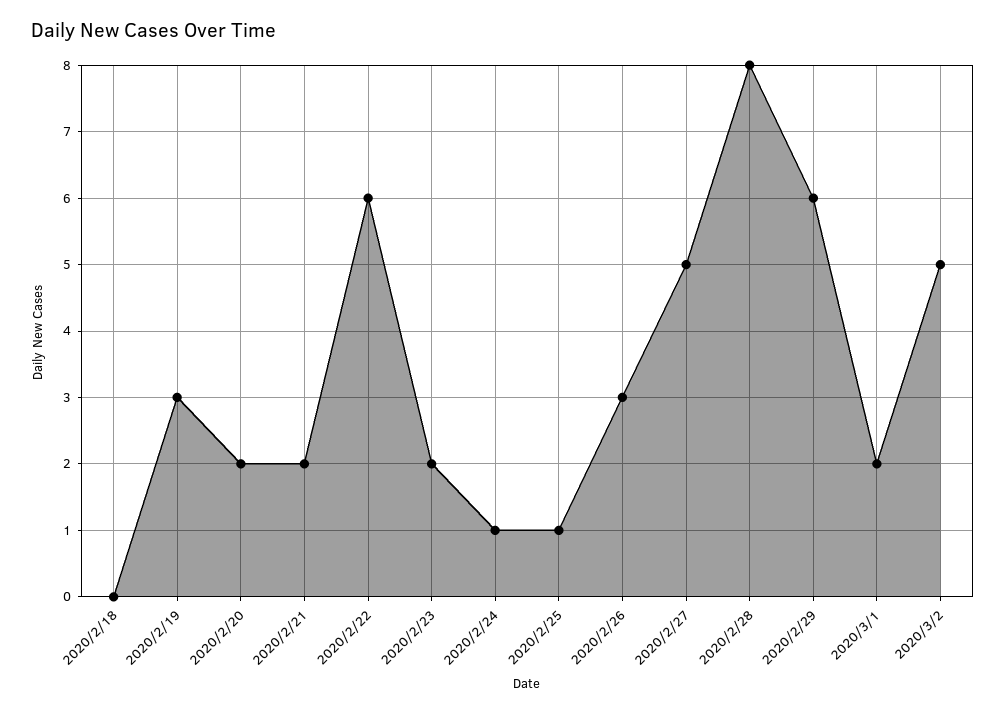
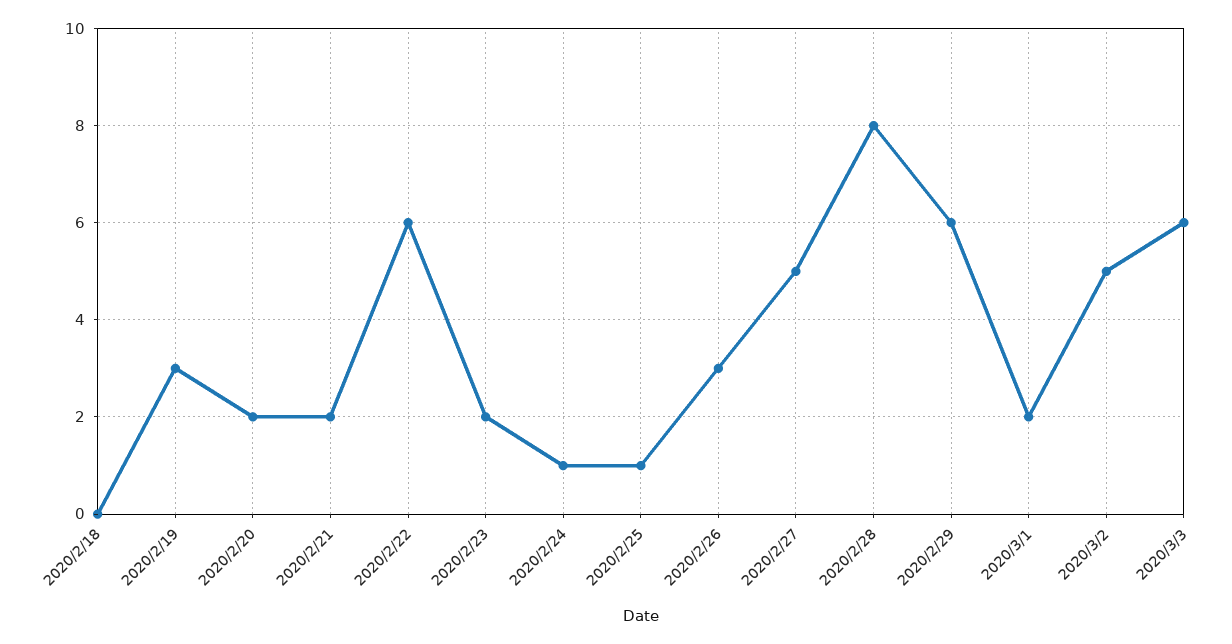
2020/3/3: none -> 6

